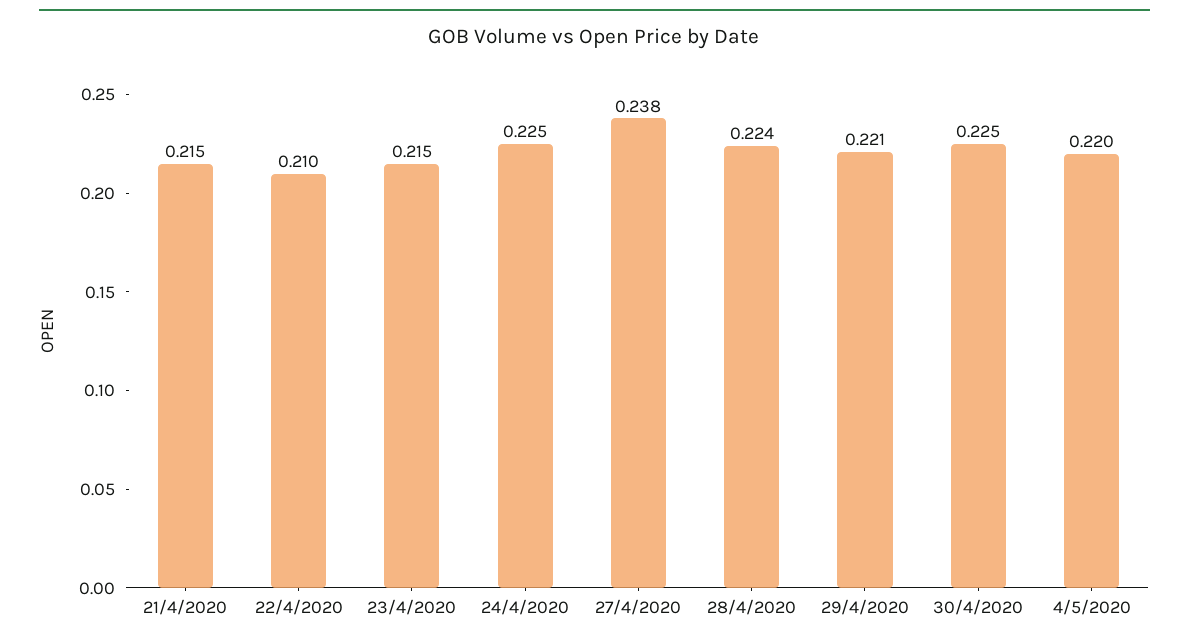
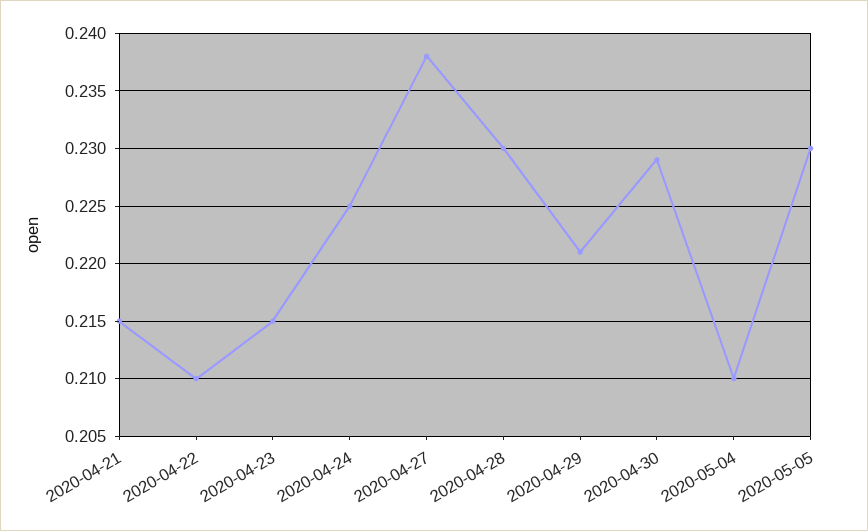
28/4/2020: 0.224 -> 0.23
30/4/2020: 0.225 -> 0.229
4/5/2020: 0.22 -> 0.21
2020-05-05: none -> 0.23

